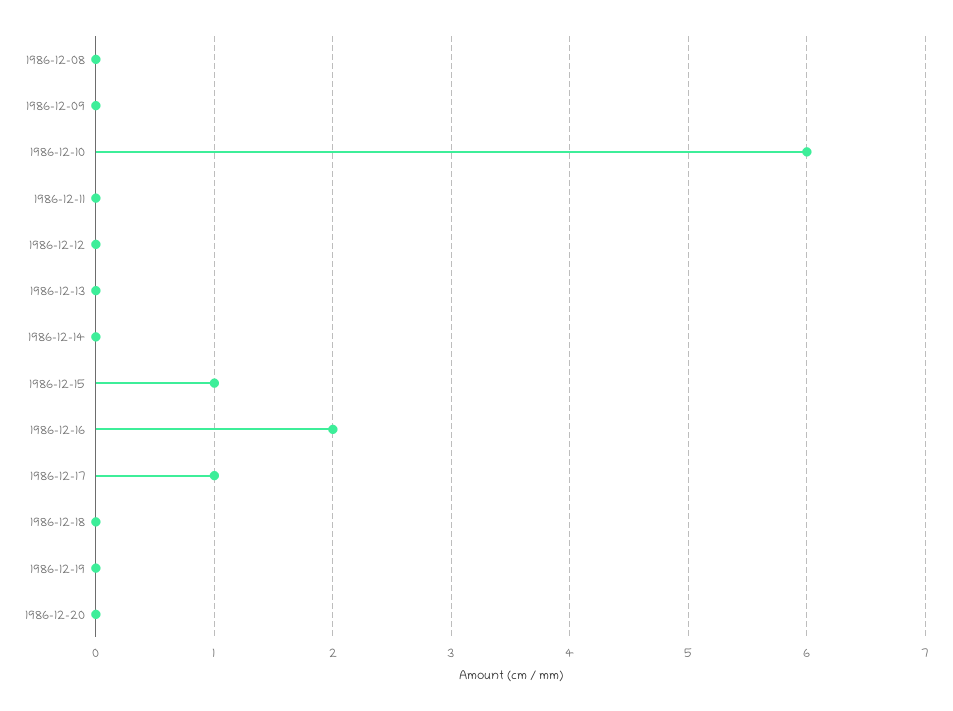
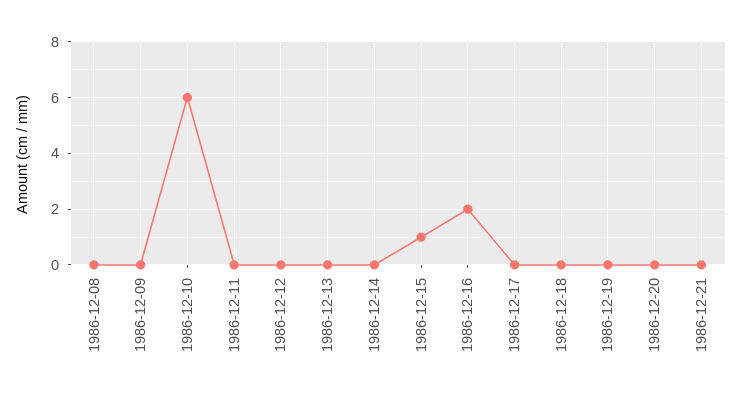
1986-12-17: 1 -> 0
1986-12-21: none -> 0

